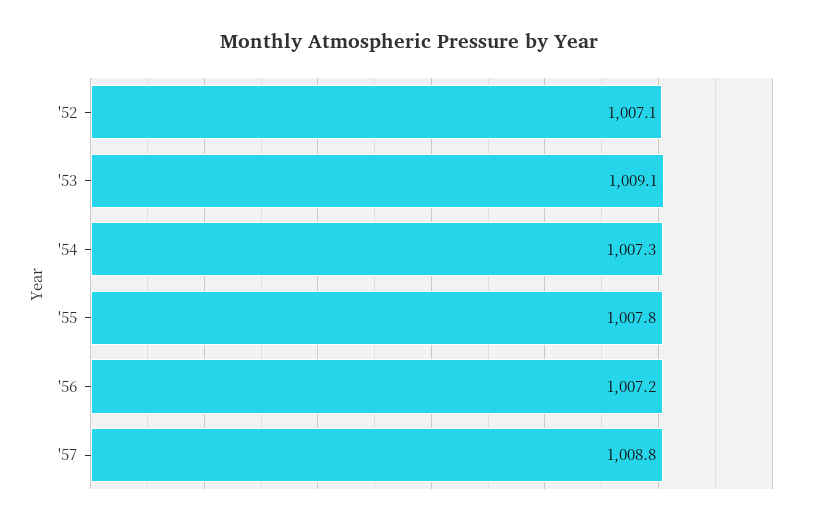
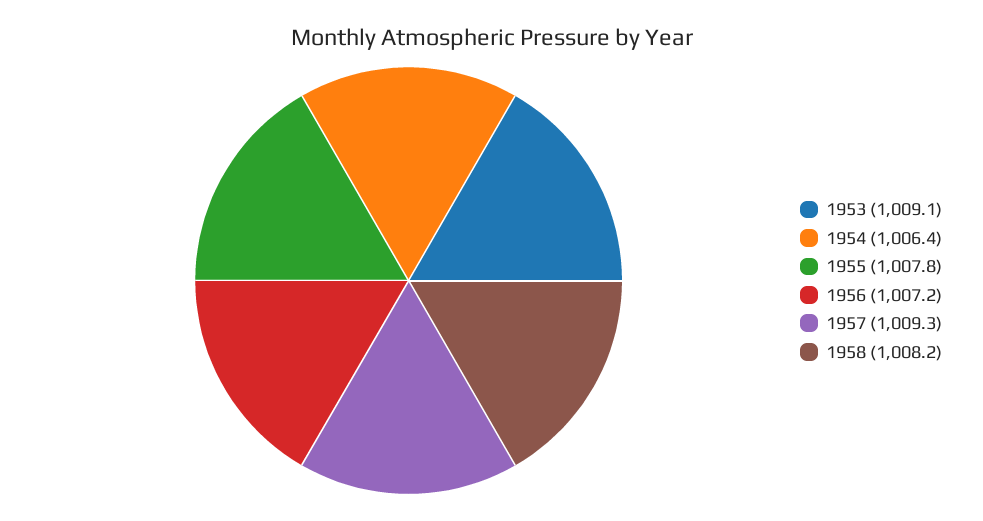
'52: 1007.1 -> none
'54: 1007.3 -> 1006.4
'57: 1008.8 -> 1009.3
1958: none -> 1008.2

